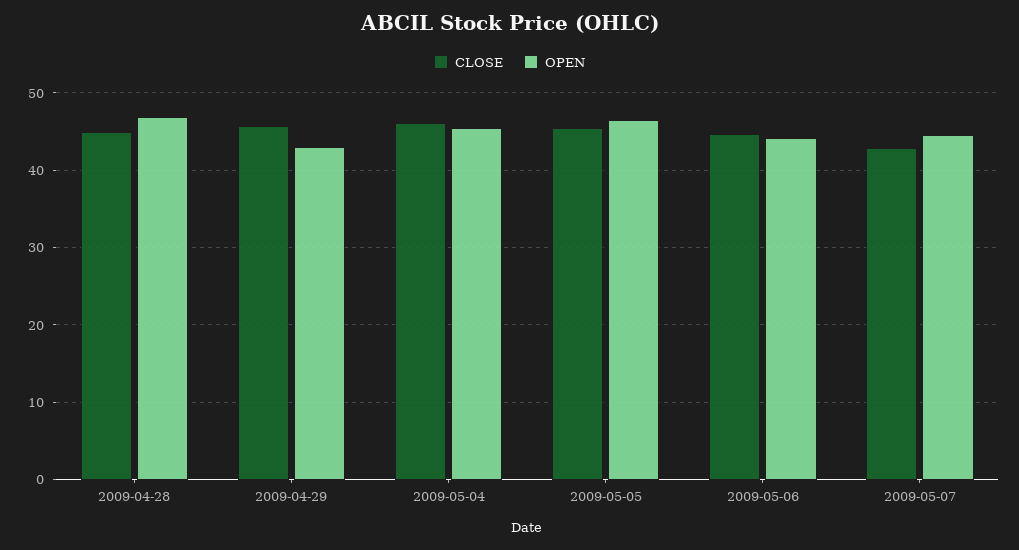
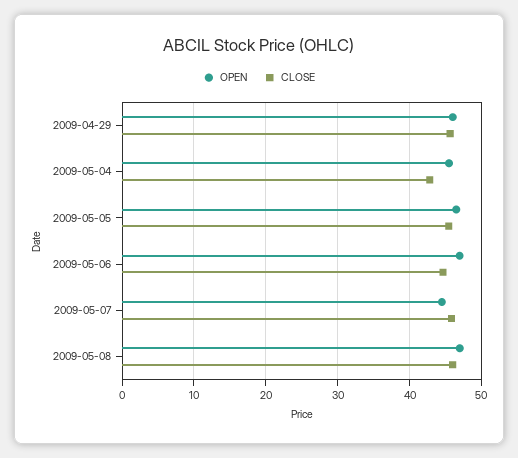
CLOSE, 2009-04-28: 45 -> none
OPEN, 2009-04-28: 47 -> none
OPEN, 2009-04-29: 43 -> 46
CLOSE, 2009-05-04: 46 -> 43
OPEN, 2009-05-06: 44 -> 47
CLOSE, 2009-05-07: 43 -> 46
OPEN, 2009-05-08: none -> 47
CLOSE, 2009-05-08: none -> 46

